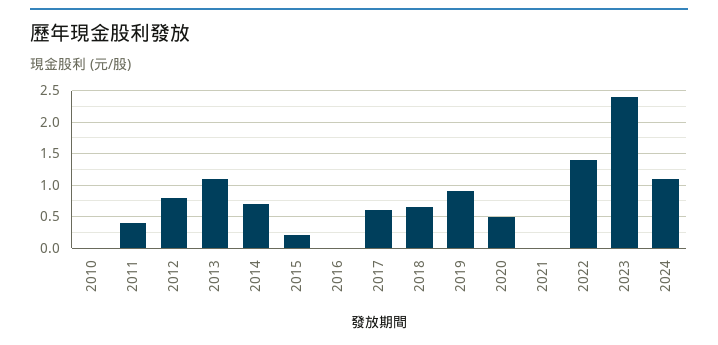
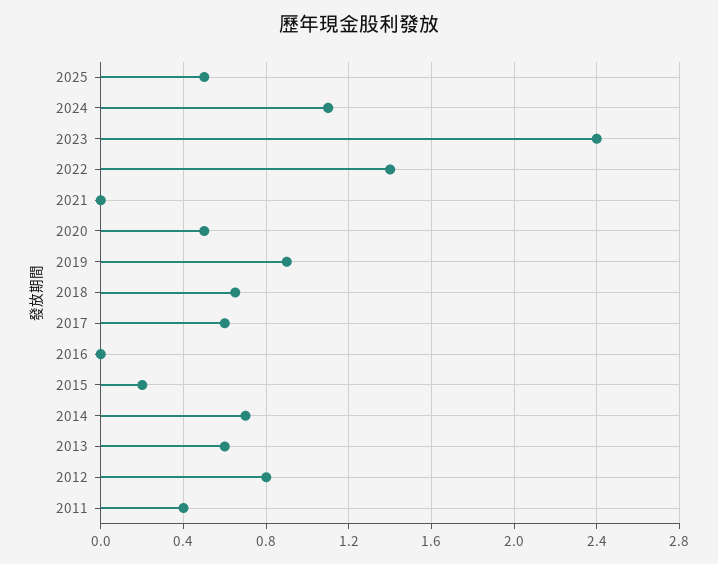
2010: 0 -> none
2013: 1.1 -> 0.6
2025: none -> 0.5

